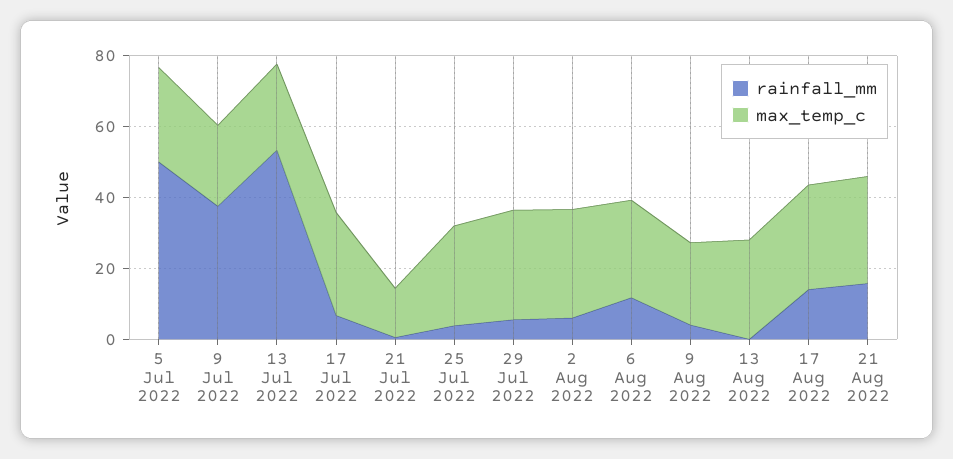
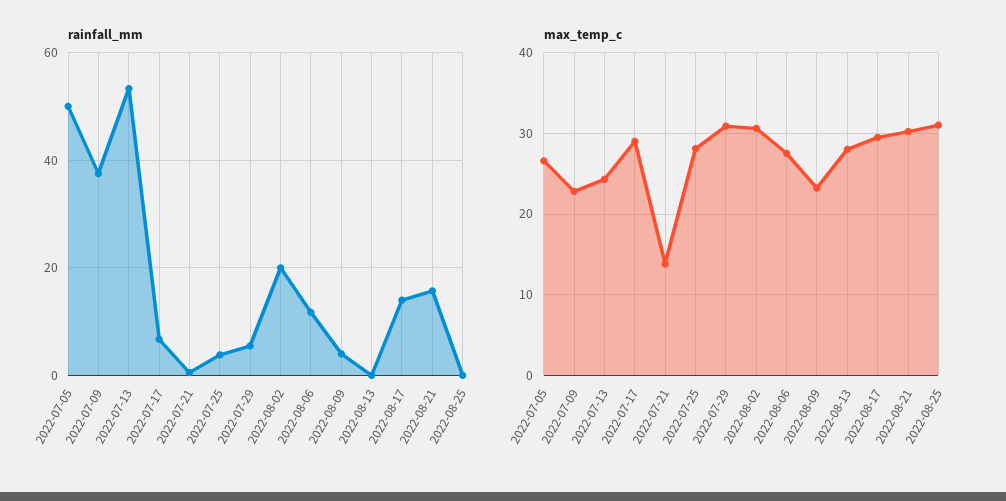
rainfall_mm, 2 Aug 2022: 5 -> 20
rainfall_mm, 2022-08-25: none -> 0
max_temp_c, 2022-08-25: none -> 31

